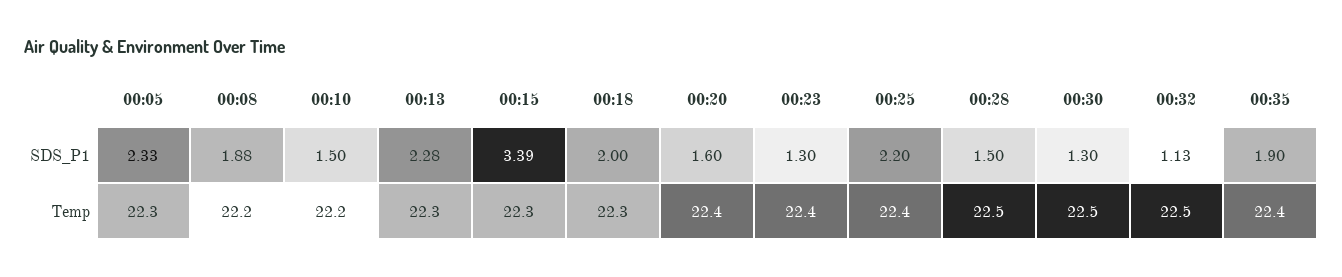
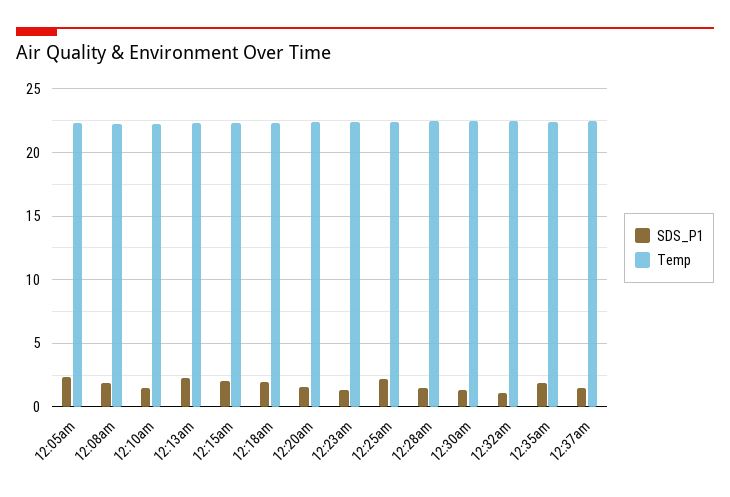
SDS_P1, 00:15: 3.39 -> 2
SDS_P1, 12:37am: none -> 1.5
Temp, 12:37am: none -> 22.5

